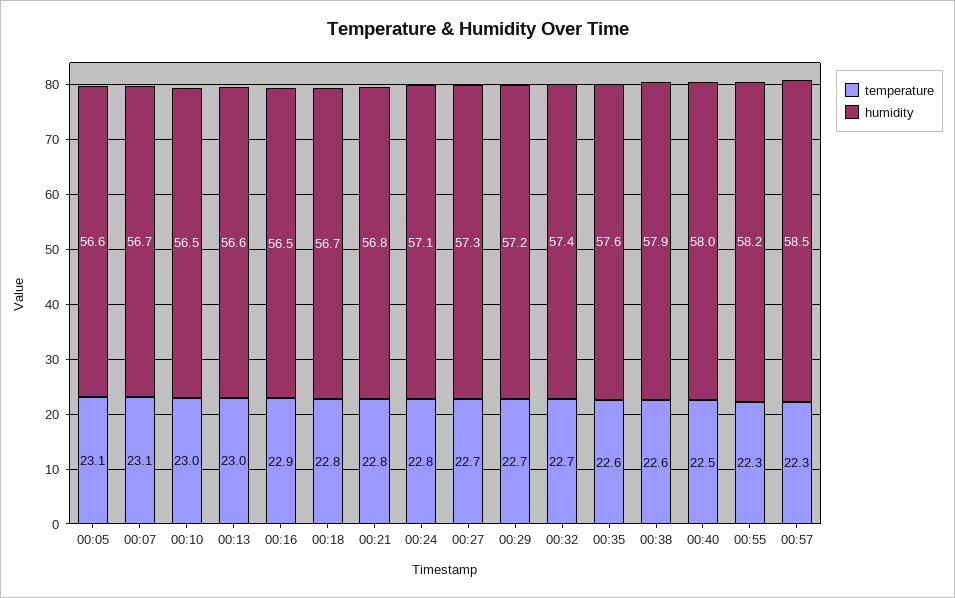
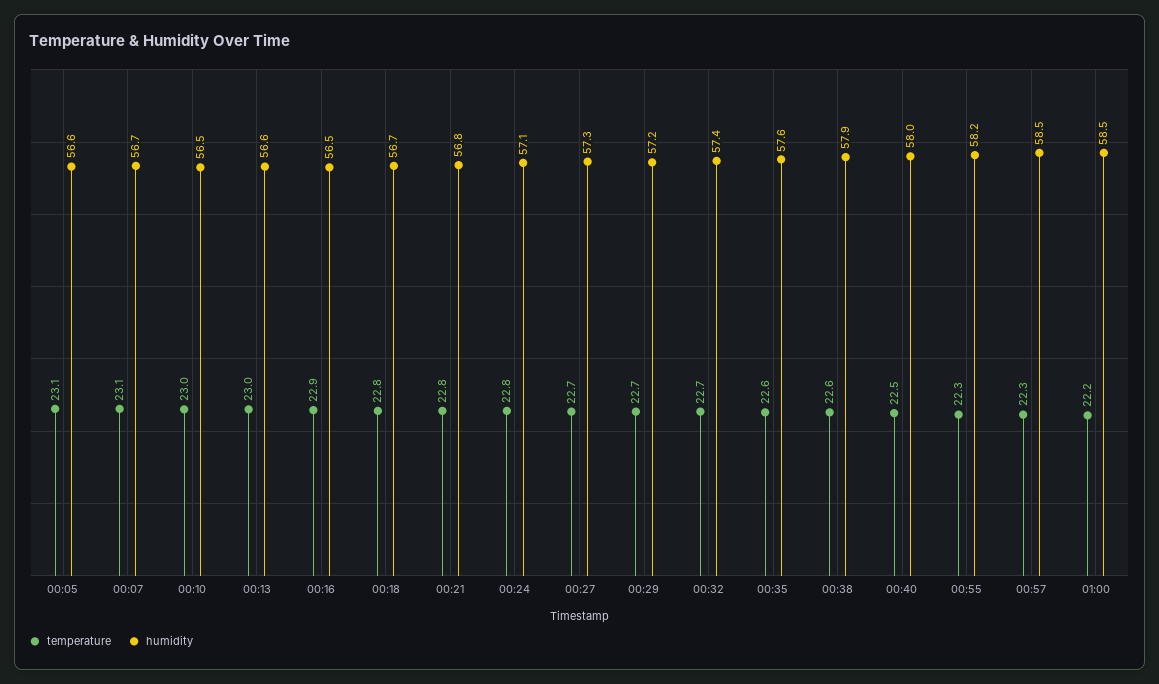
temperature, 01:00: none -> 22.2
humidity, 01:00: none -> 58.5

